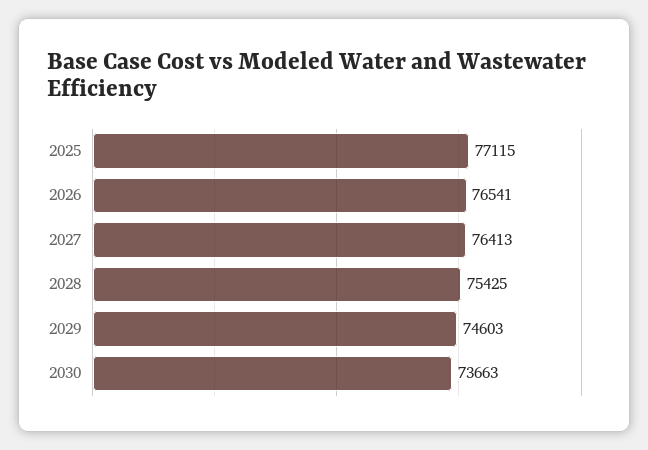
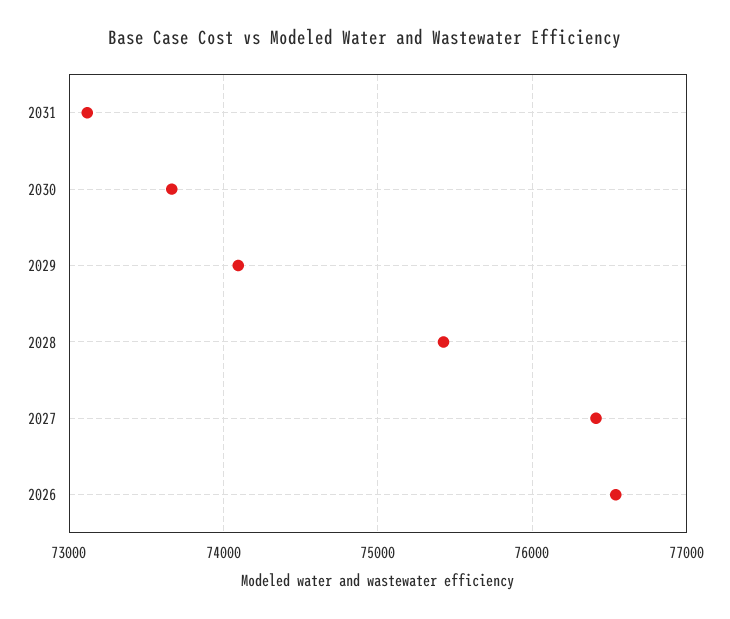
2025: 77115 -> none
2029: 74603 -> 74100
2031: none -> 73100

